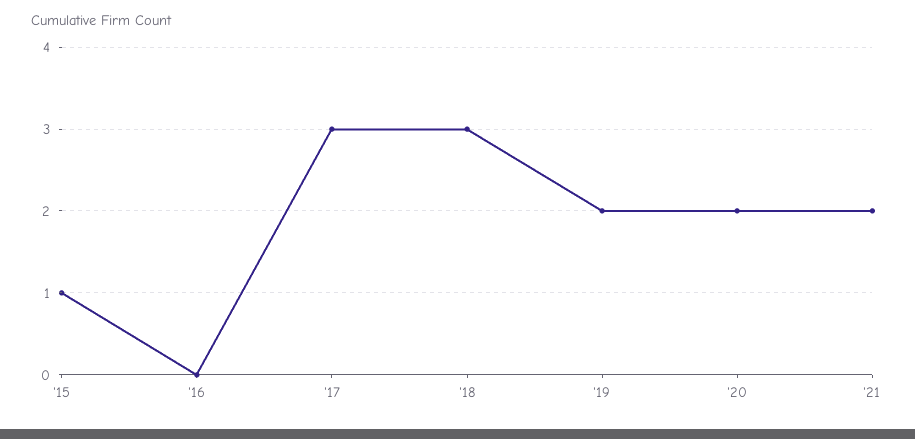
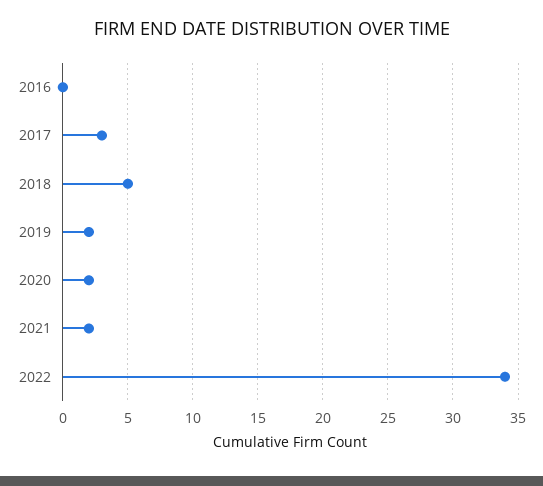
'15: 1 -> none
'18: 3 -> 5
2022: none -> 34

